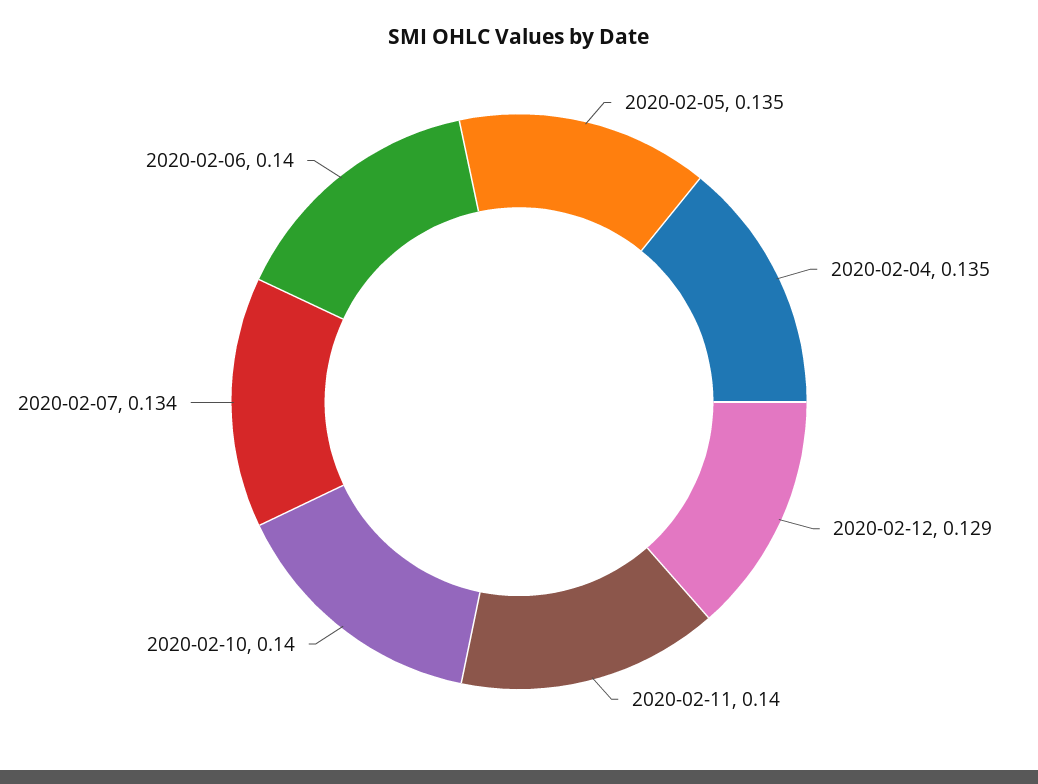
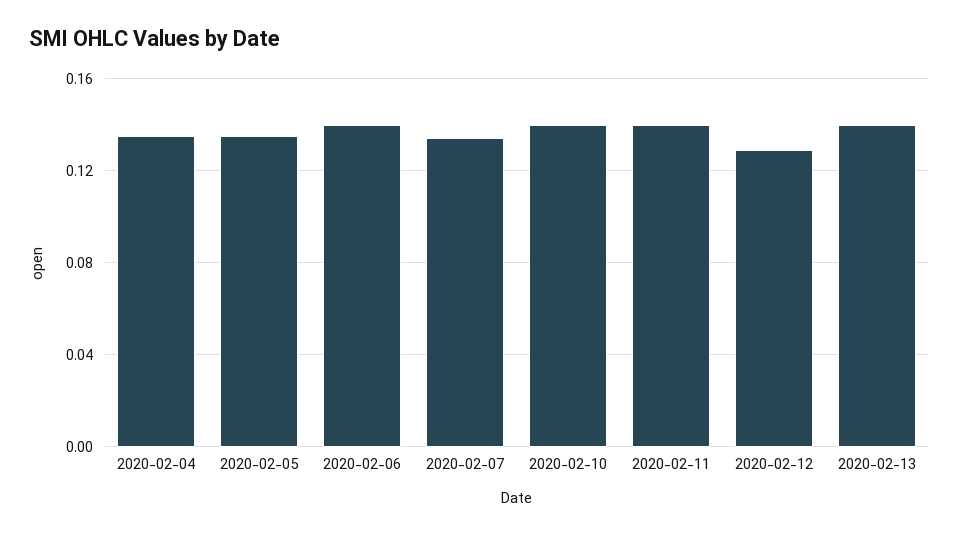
2020-02-13: none -> 0.14

